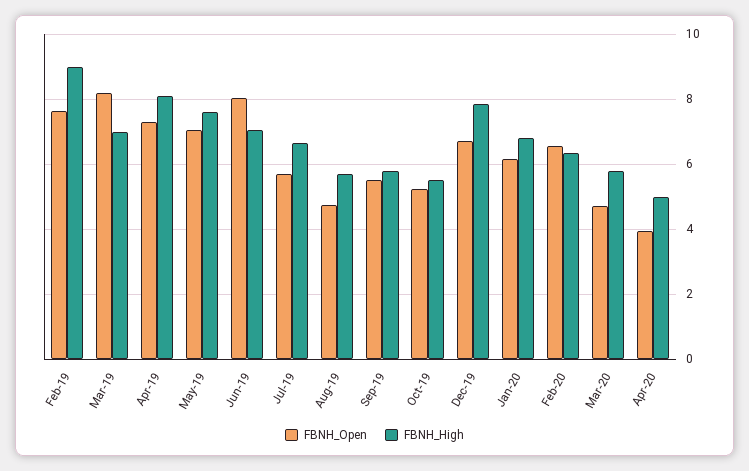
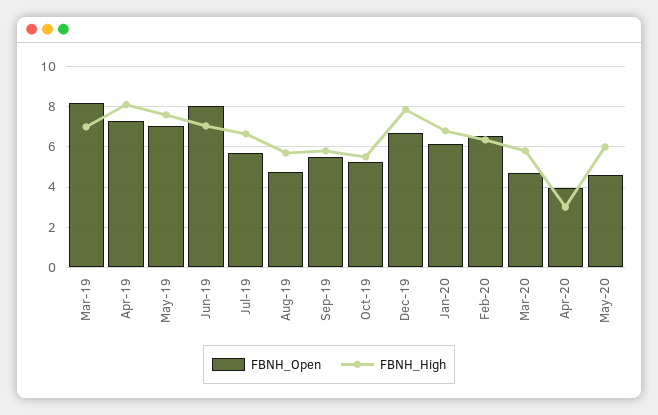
FBNH_Open, Feb-19: 7.6 -> none
FBNH_High, Feb-19: 9 -> none
FBNH_High, Apr-20: 5 -> 3
FBNH_Open, May-20: none -> 4.5
FBNH_High, May-20: none -> 6

